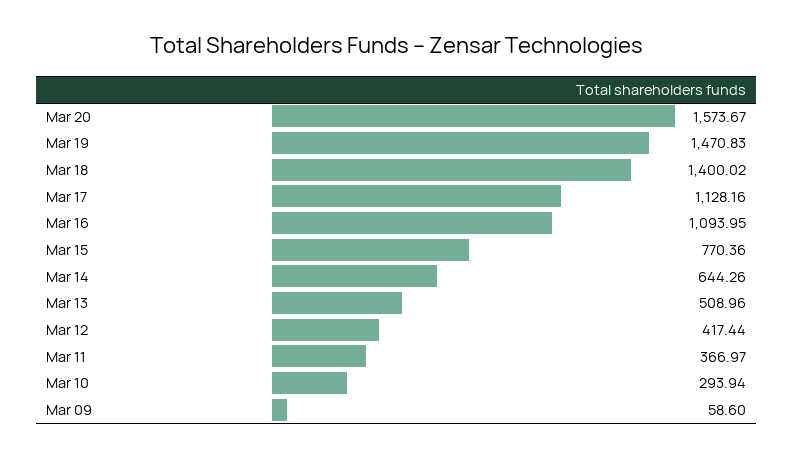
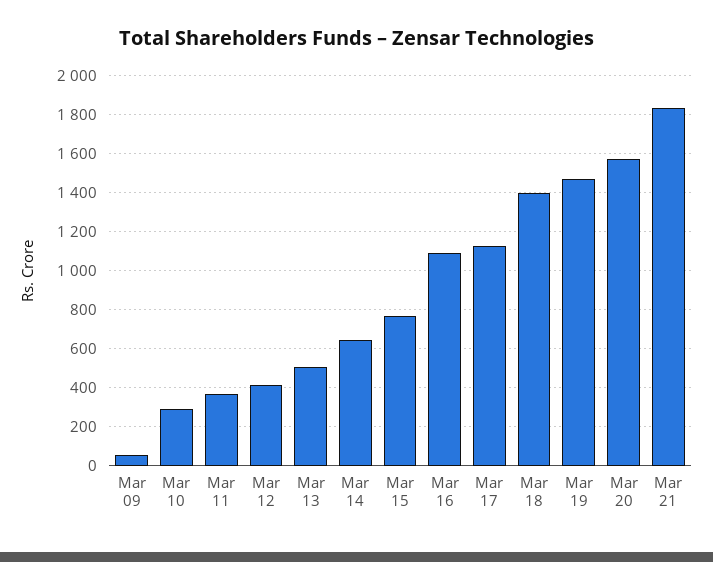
Mar 21: none -> 1850

